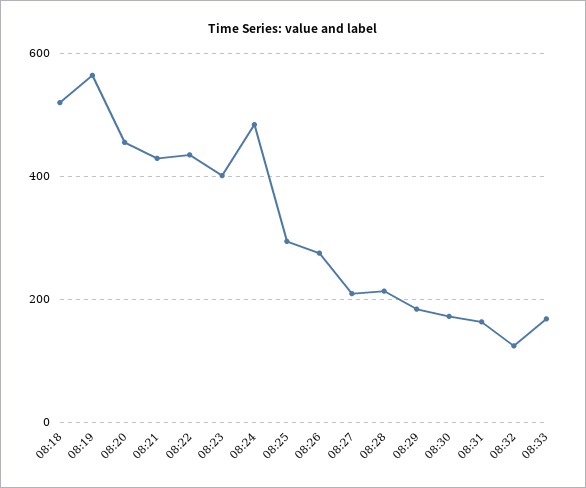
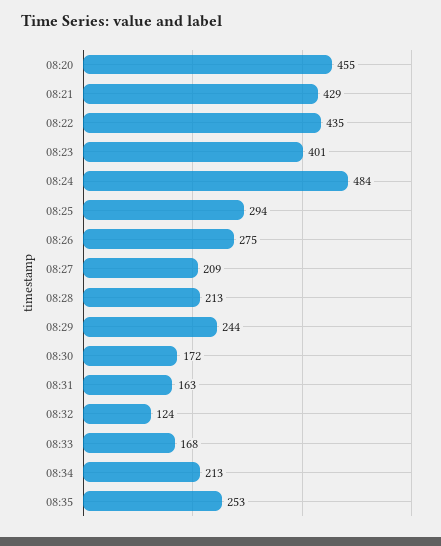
08:18: 520 -> none
08:19: 560 -> none
08:29: 180 -> 244
08:34: none -> 213
08:35: none -> 253

